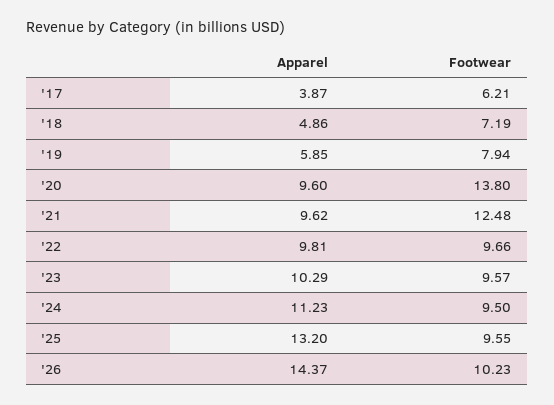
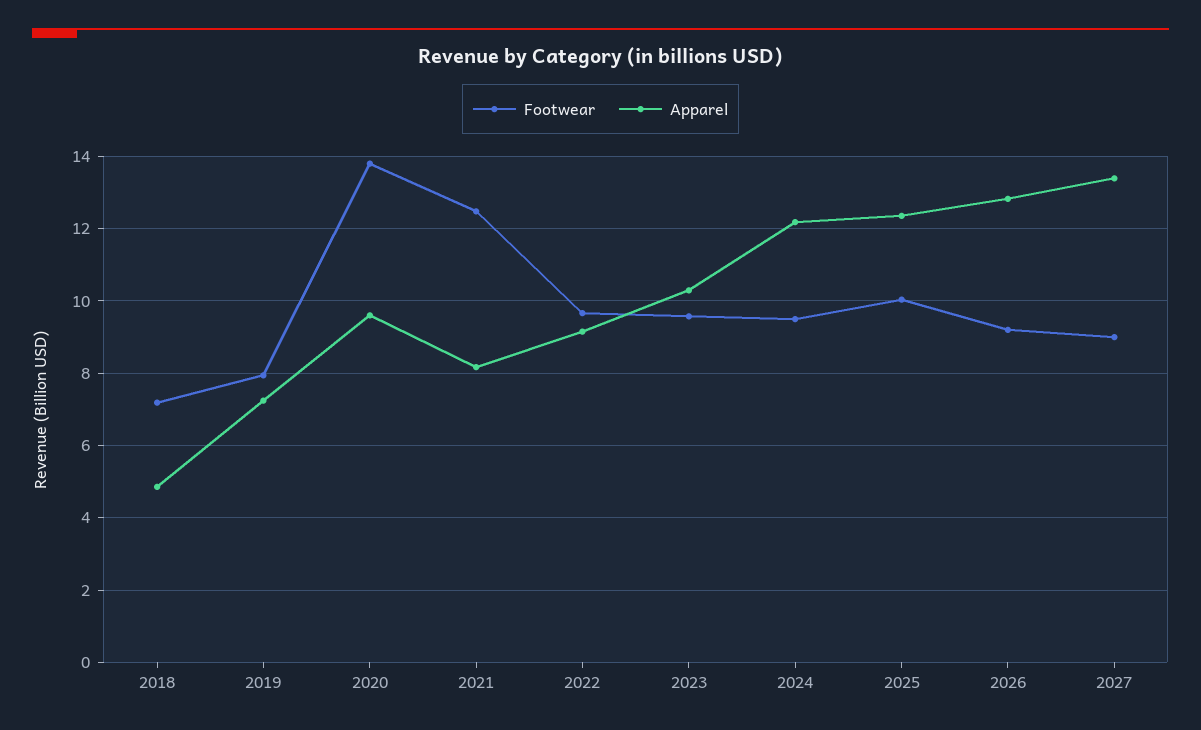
Apparel, '17: 3.87 -> none
Footwear, '17: 6.21 -> none
Apparel, '19: 5.85 -> 7.2
Apparel, '21: 9.62 -> 8.2
Apparel, '22: 9.81 -> 9.2
Apparel, '24: 11.23 -> 12.2
Apparel, '25: 13.2 -> 12.4
Footwear, '25: 9.55 -> 10
Apparel, '26: 14.37 -> 12.8
Footwear, '26: 10.23 -> 9.2
Footwear, 2027: none -> 9
Apparel, 2027: none -> 13.4

